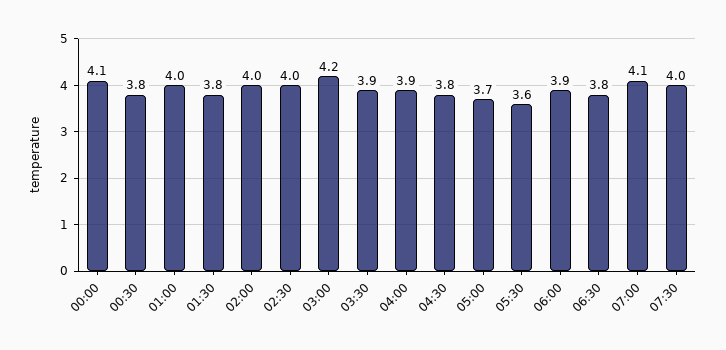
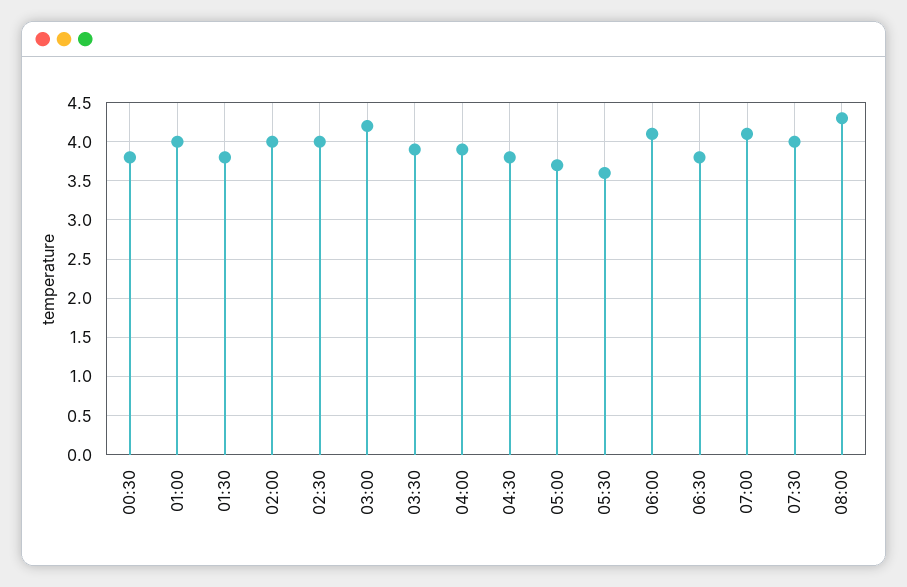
00:00: 4.1 -> none
06:00: 3.9 -> 4.1
08:00: none -> 4.3

